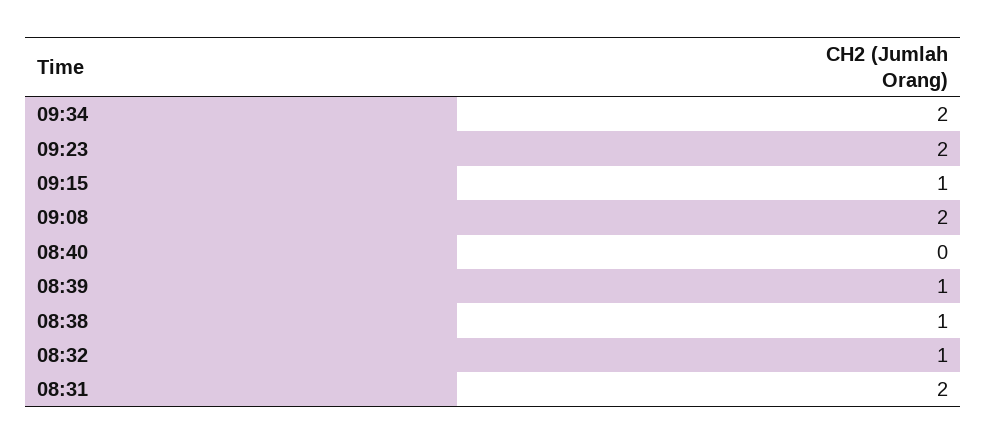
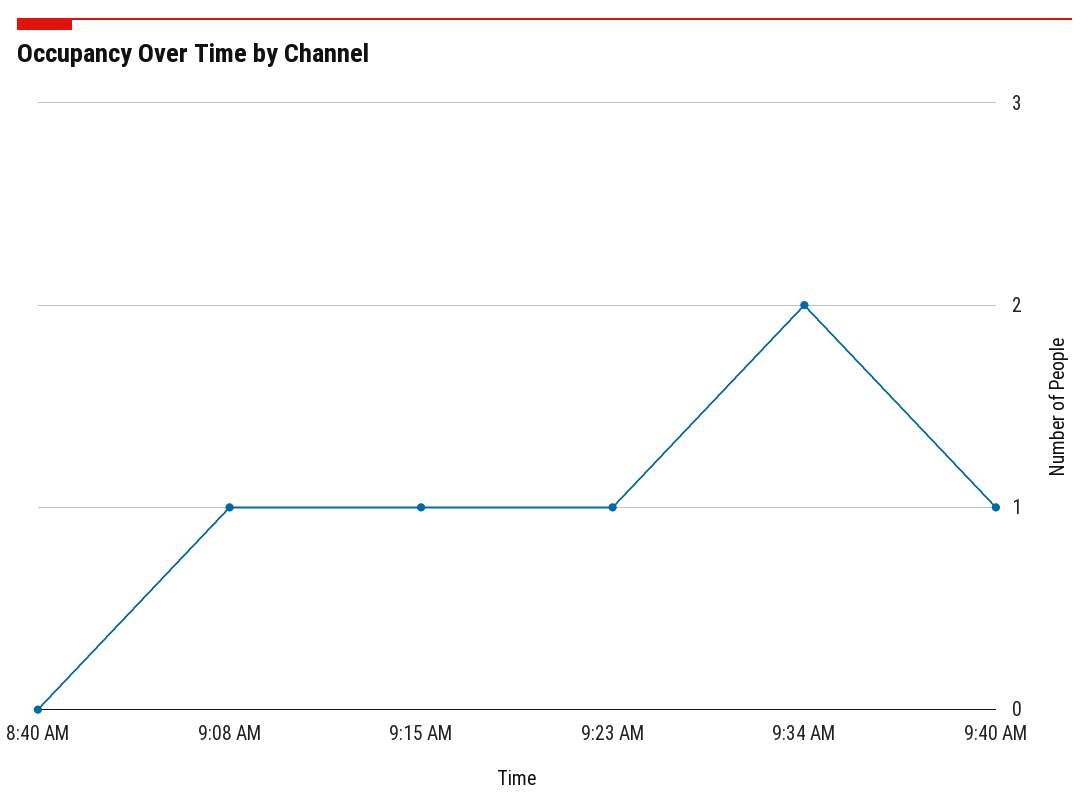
09:23: 2 -> 1
09:08: 2 -> 1
08:39: 1 -> none
08:38: 1 -> none
08:32: 1 -> none
08:31: 2 -> none
9:40 AM: none -> 1

